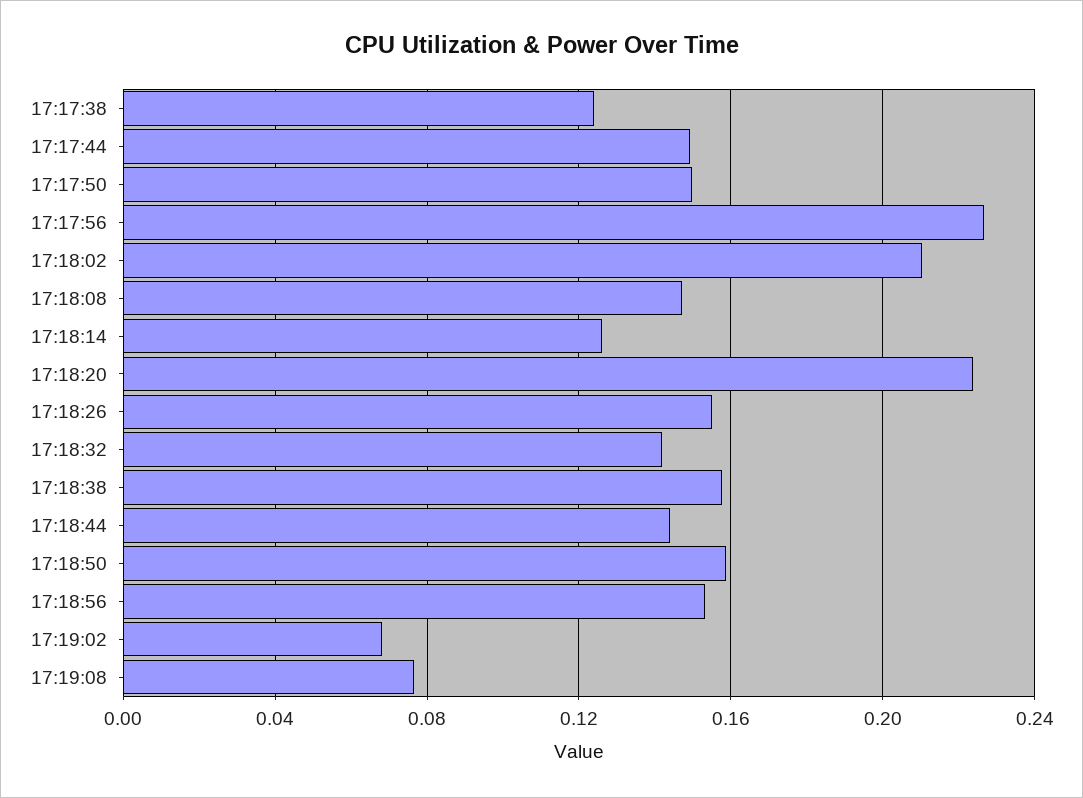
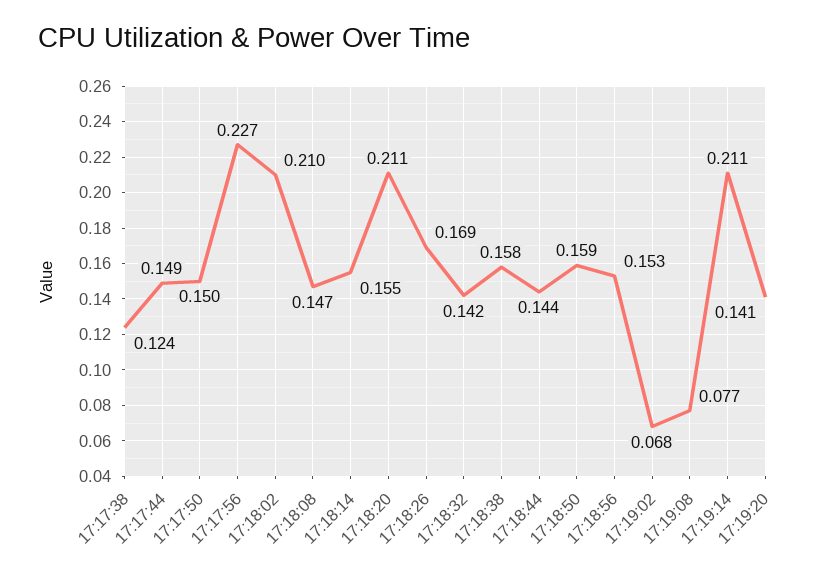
17:18:14: 0.125 -> 0.155
17:18:20: 0.225 -> 0.211
17:18:26: 0.155 -> 0.169
17:19:14: none -> 0.211
17:19:20: none -> 0.141

